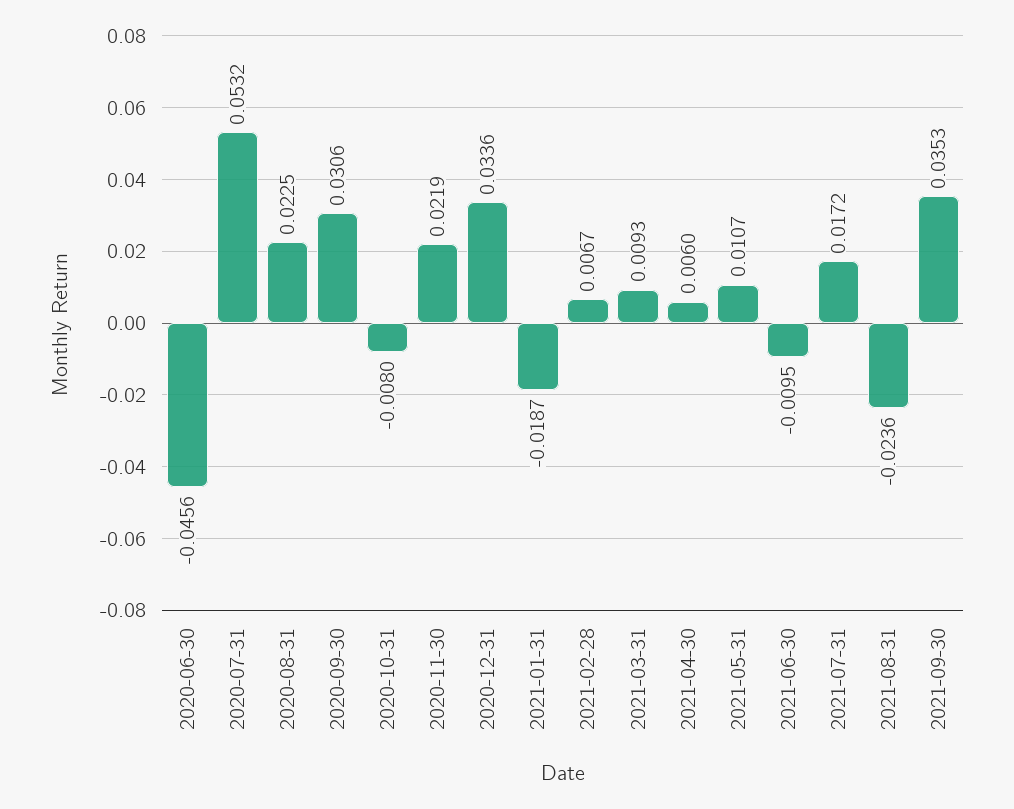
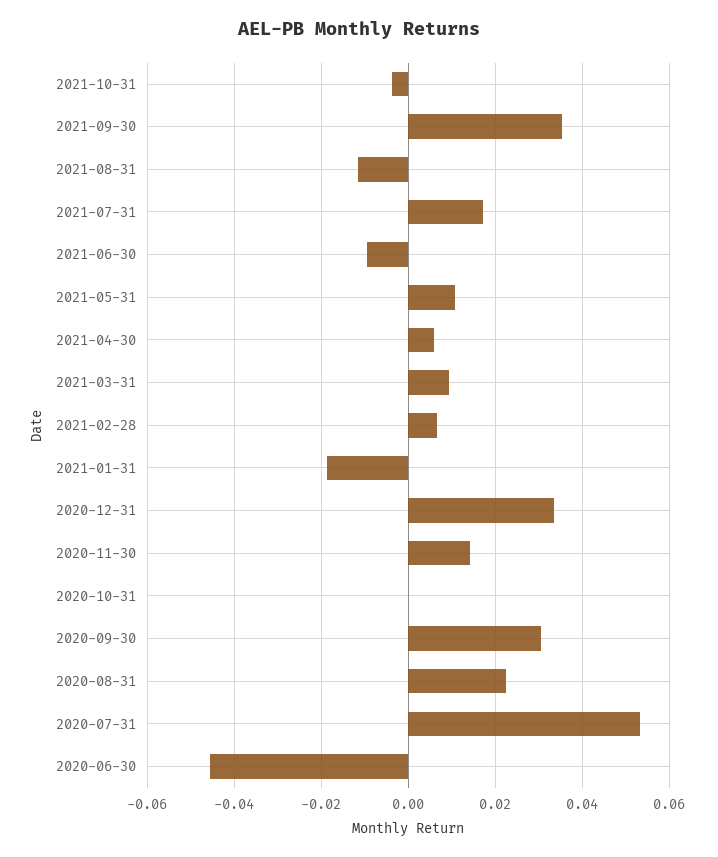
2020-10-31: -0.008 -> 0
2020-11-30: 0.0219 -> 0.014
2021-08-31: -0.0236 -> -0.012
2021-10-31: none -> -0.004

